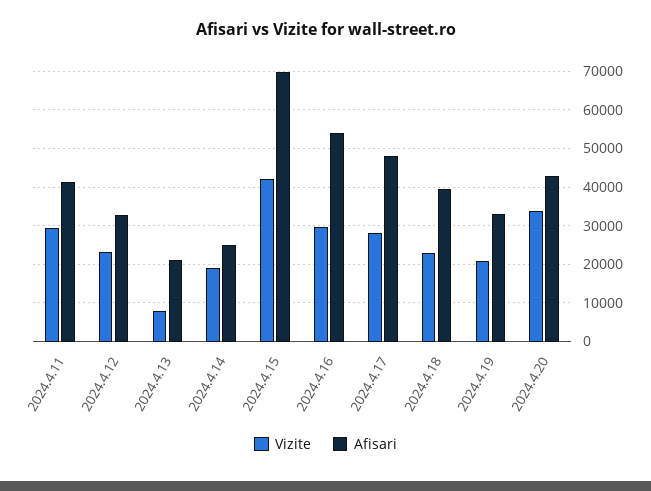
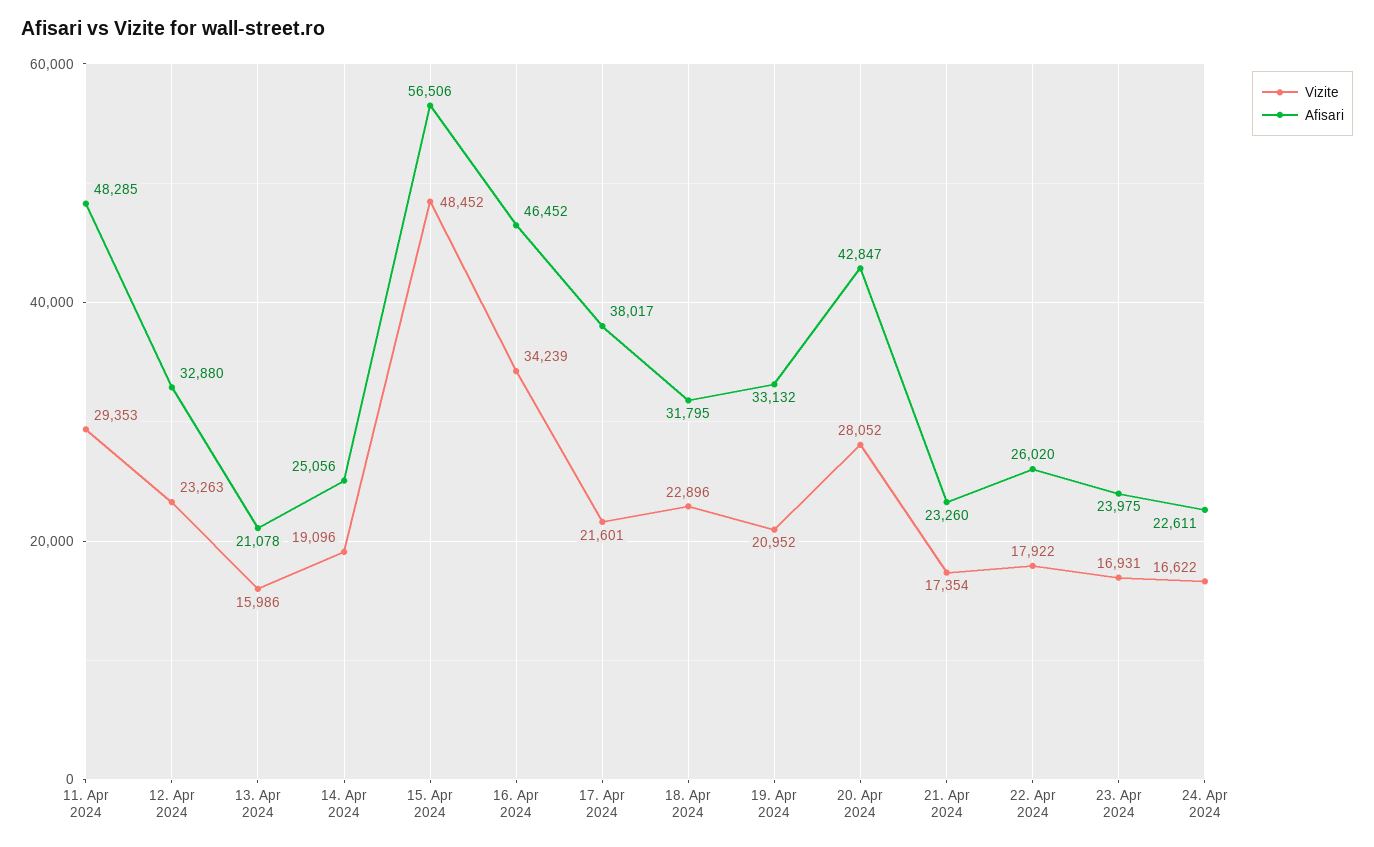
Afisari, 2024.4.11: 42000 -> 48285
Vizite, 2024.4.13: 8000 -> 15986
Vizite, 2024.4.15: 42000 -> 48452
Afisari, 2024.4.15: 70000 -> 56506
Vizite, 2024.4.16: 30000 -> 34239
Afisari, 2024.4.16: 54000 -> 46452
Vizite, 2024.4.17: 28000 -> 21601
Afisari, 2024.4.17: 48000 -> 38017
Afisari, 2024.4.18: 40000 -> 31795
Vizite, 2024.4.20: 34000 -> 28052
Vizite, 21. Apr 2024: none -> 17354
Afisari, 21. Apr 2024: none -> 23260
Vizite, 22. Apr 2024: none -> 17922
Afisari, 22. Apr 2024: none -> 26020
Vizite, 23. Apr 2024: none -> 16931
Afisari, 23. Apr 2024: none -> 23975
Vizite, 24. Apr 2024: none -> 16622
Afisari, 24. Apr 2024: none -> 22611

